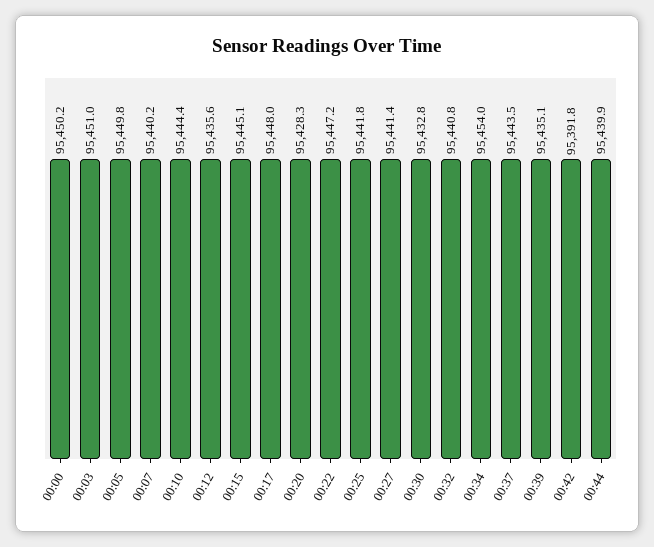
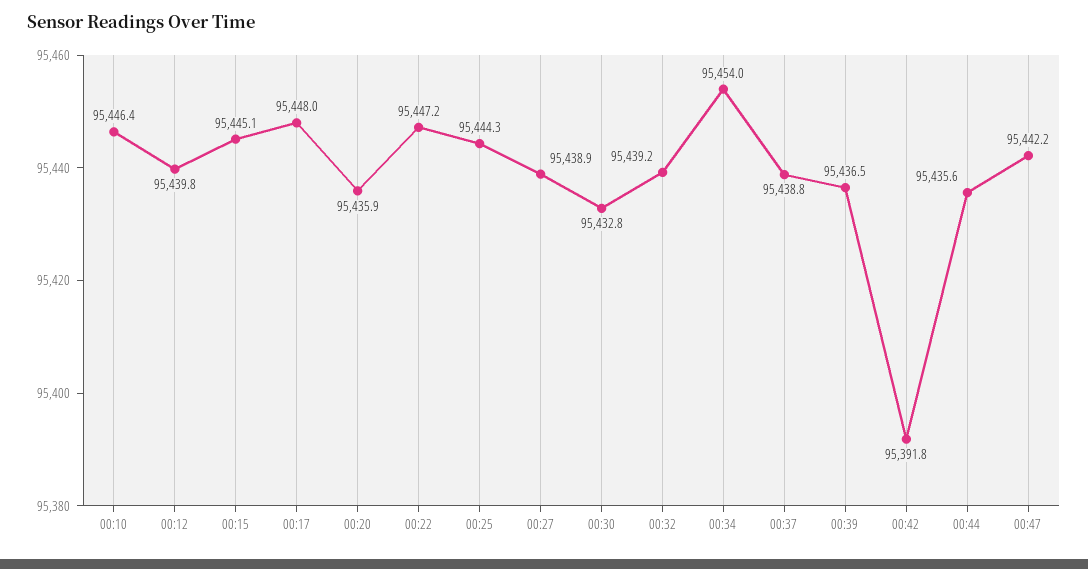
00:00: 95450.2 -> none
00:03: 95451 -> none
00:05: 95449.8 -> none
00:07: 95440.2 -> none
00:10: 95444.4 -> 95446.4
00:12: 95435.6 -> 95439.8
00:20: 95428.3 -> 95435.9
00:25: 95441.8 -> 95444.3
00:27: 95441.4 -> 95438.9
00:32: 95440.8 -> 95439.2
00:37: 95443.5 -> 95438.8
00:39: 95435.1 -> 95436.5
00:44: 95439.9 -> 95435.6
00:47: none -> 95442.2

